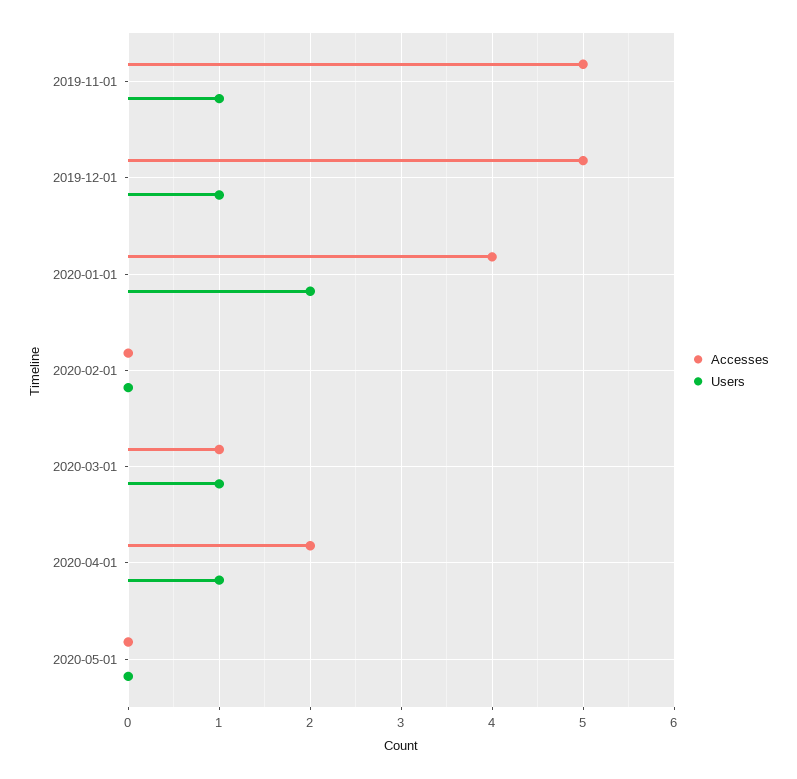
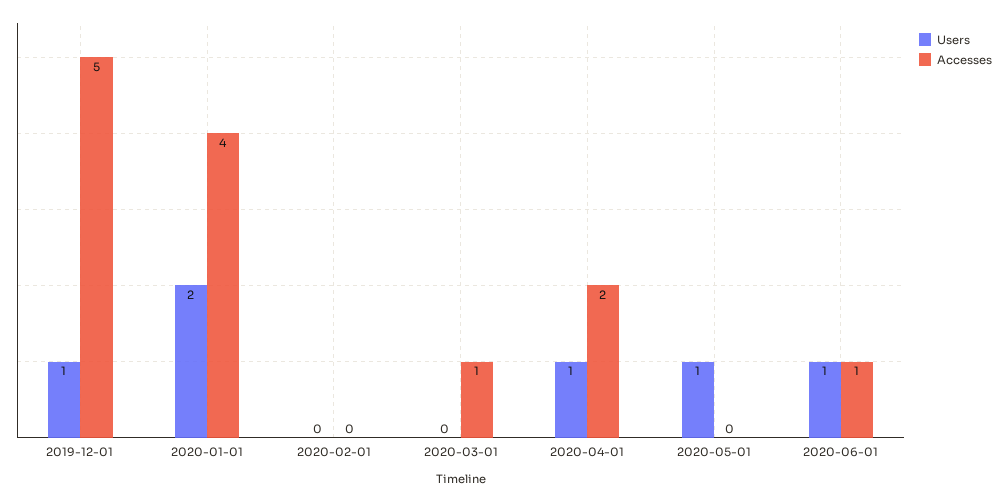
Accesses, 2019-11-01: 5 -> none
Users, 2019-11-01: 1 -> none
Users, 2020-03-01: 1 -> 0
Users, 2020-05-01: 0 -> 1
Users, 2020-06-01: none -> 1
Accesses, 2020-06-01: none -> 1

